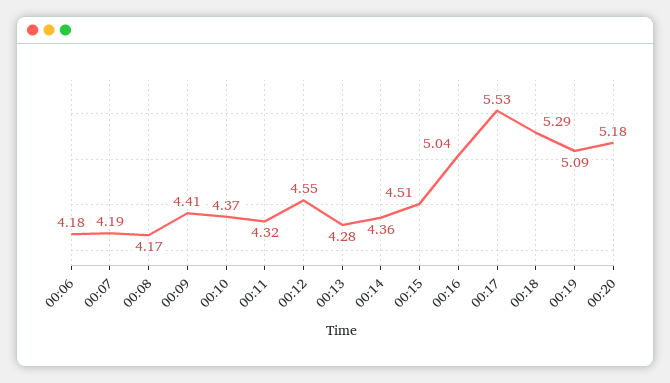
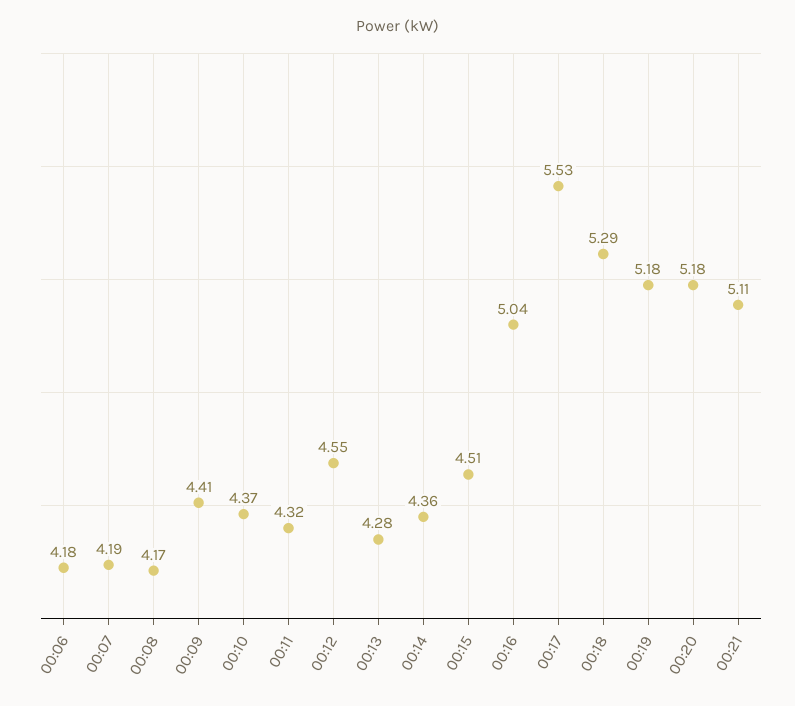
00:19: 5.09 -> 5.18
00:21: none -> 5.11

